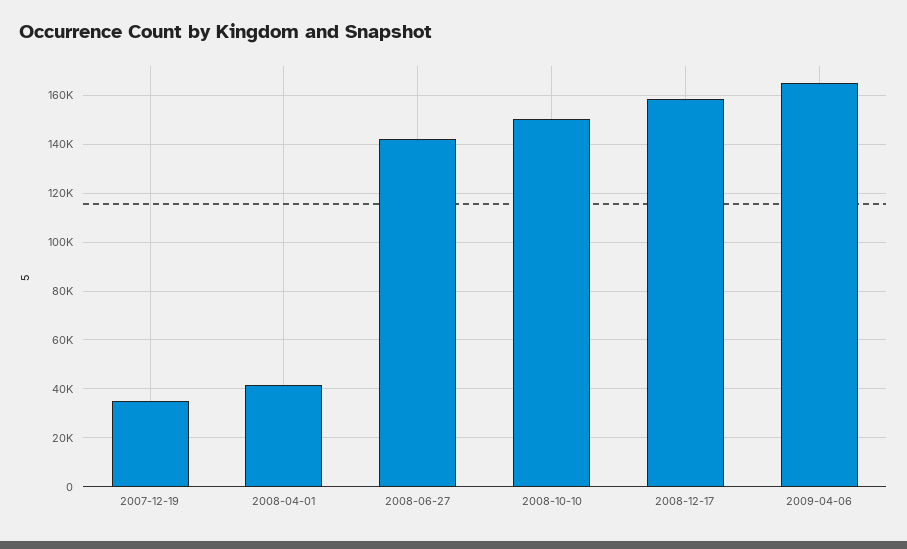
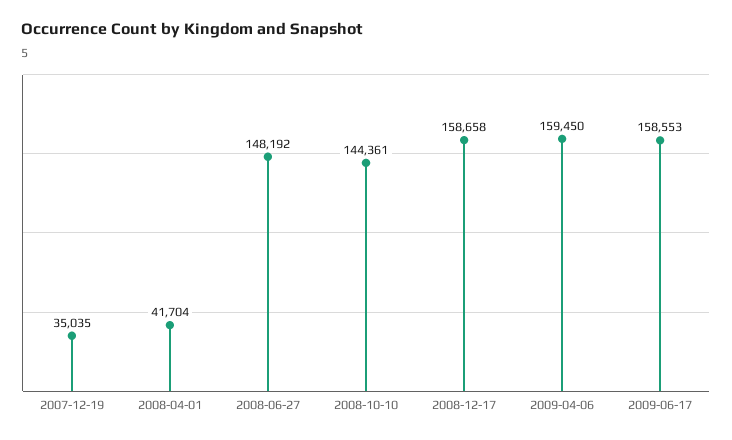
2008-06-27: 142500 -> 148192
2008-10-10: 150000 -> 144361
2009-04-06: 165000 -> 159450
2009-06-17: none -> 158553

